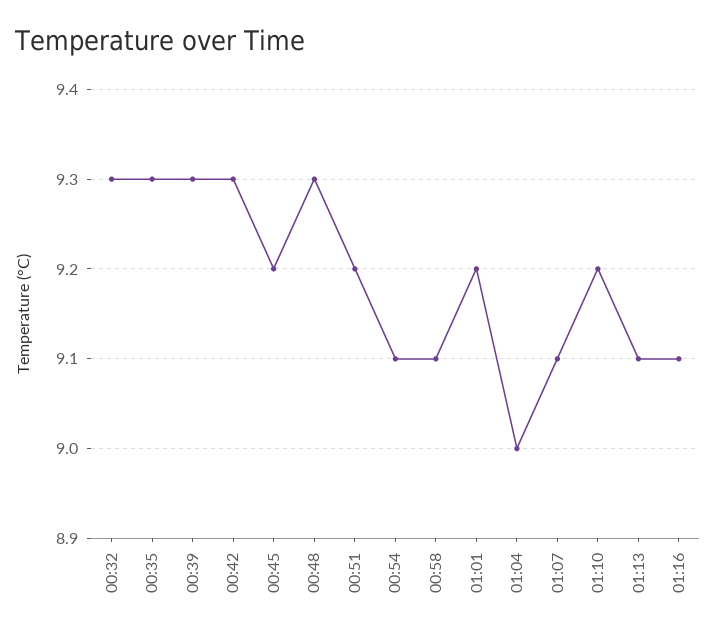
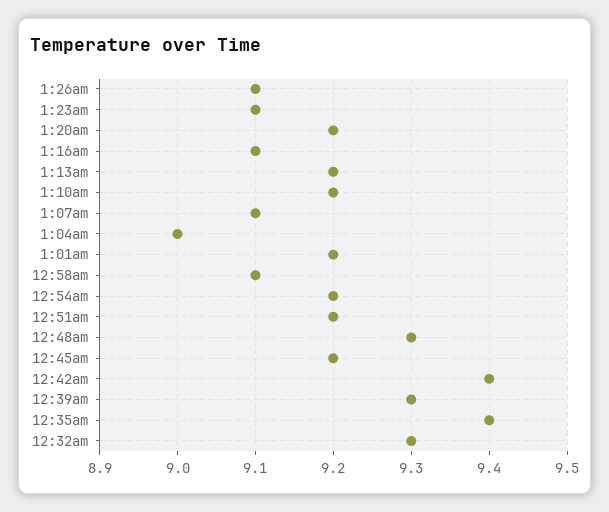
00:35: 9.3 -> 9.4
00:42: 9.3 -> 9.4
00:54: 9.1 -> 9.2
01:13: 9.1 -> 9.2
1:26am: none -> 9.1
1:23am: none -> 9.1
1:20am: none -> 9.2

